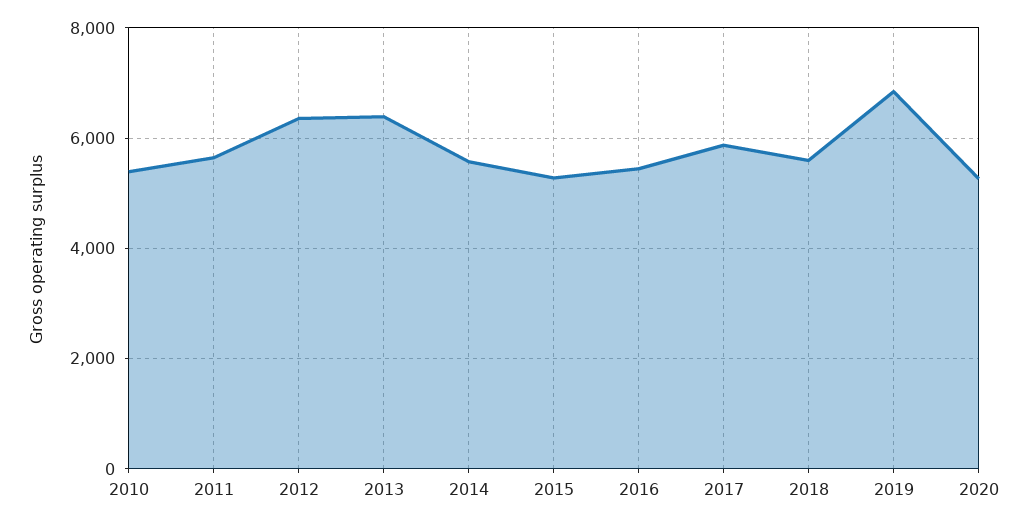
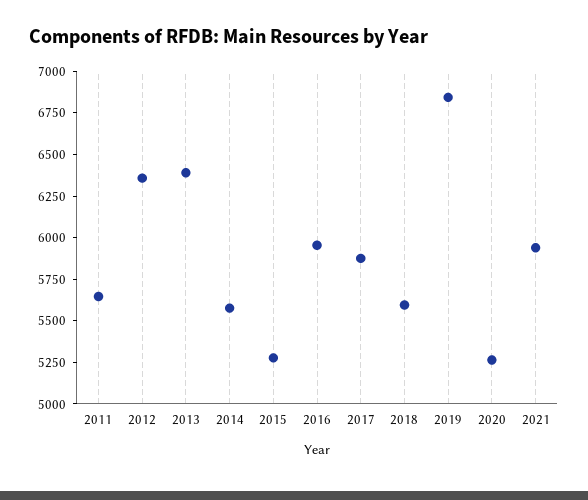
2010: 5400 -> none
2016: 5400 -> 5950
2021: none -> 5950

